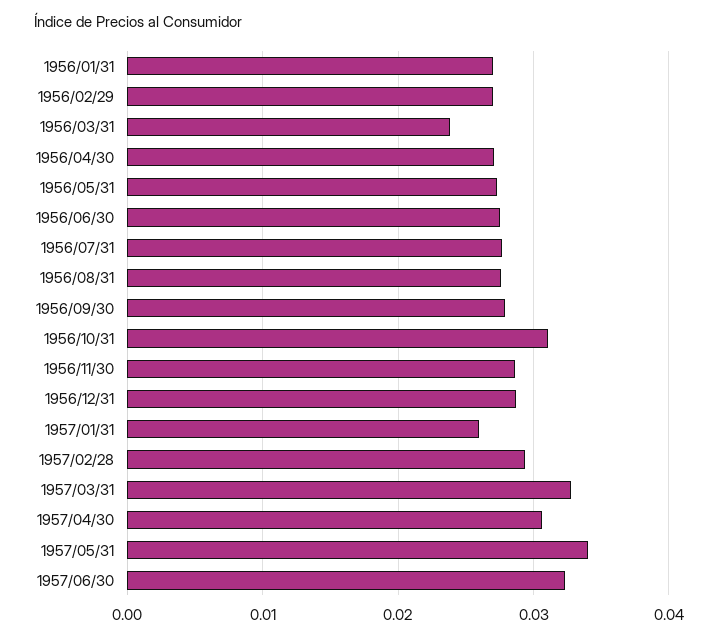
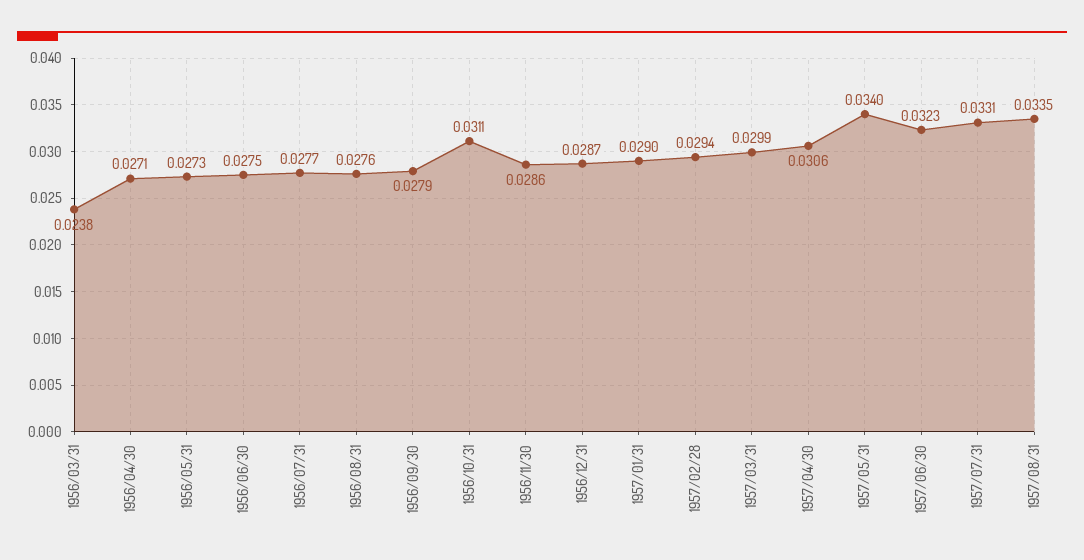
1956/01/31: 0.027 -> none
1956/02/29: 0.027 -> none
1957/01/31: 0.026 -> 0.029
1957/03/31: 0.033 -> 0.0299
1957/07/31: none -> 0.0331
1957/08/31: none -> 0.0335

